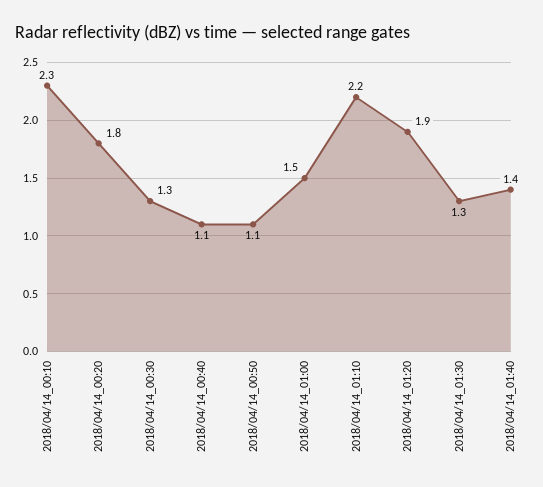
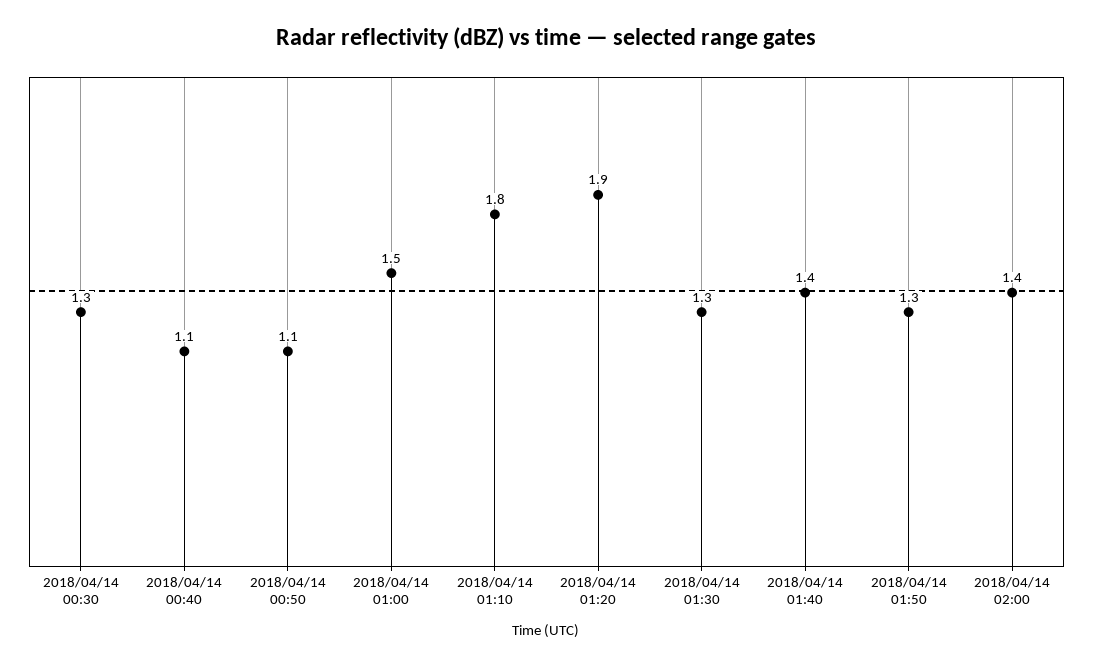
2018/04/14_00:10: 2.3 -> none
2018/04/14_00:20: 1.8 -> none
2018/04/14_01:10: 2.2 -> 1.8
2018/04/14 01:50: none -> 1.3
2018/04/14 02:00: none -> 1.4

